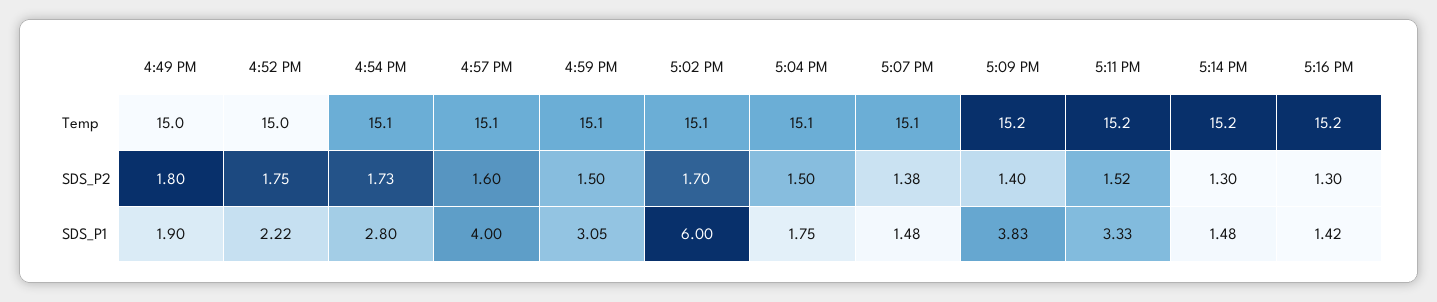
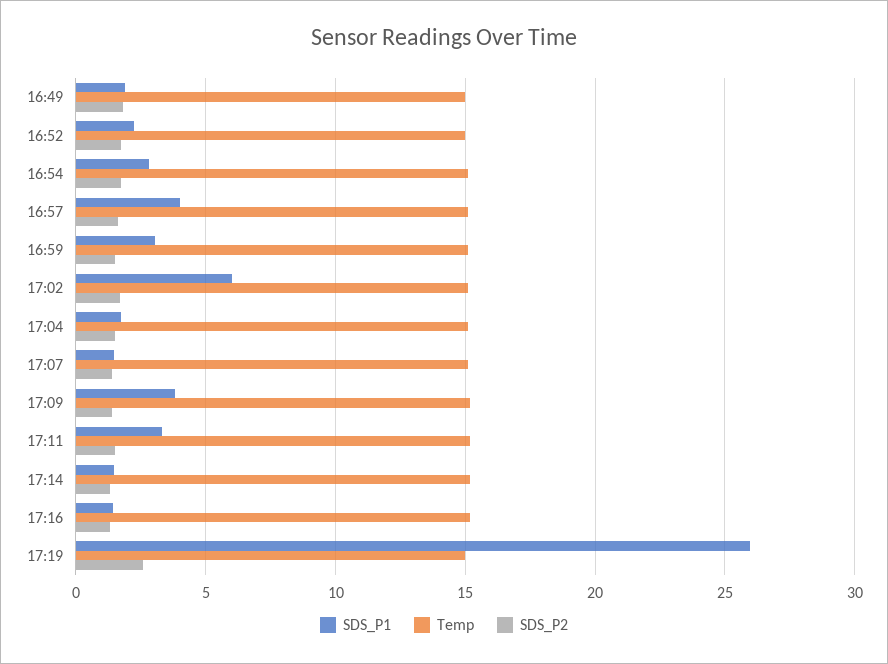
SDS_P1, 17:19: none -> 26
Temp, 17:19: none -> 15
SDS_P2, 17:19: none -> 2.5

